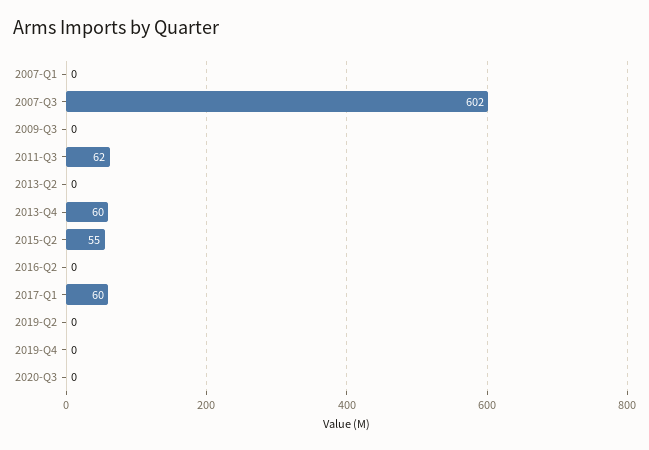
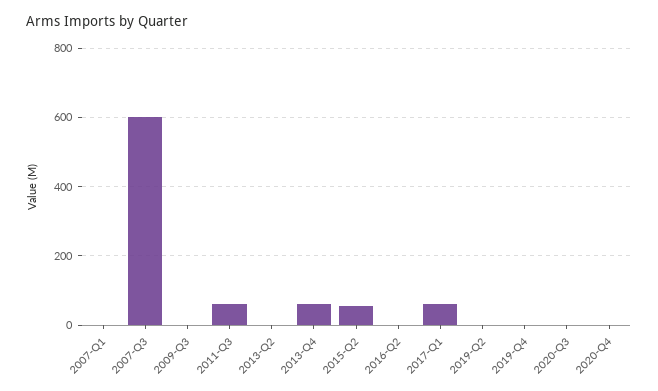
2020-Q4: none -> 0

